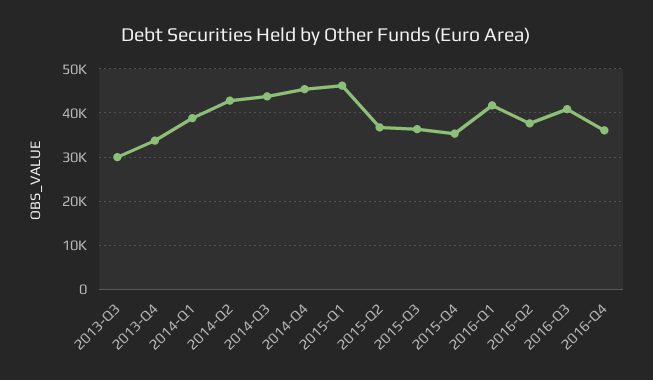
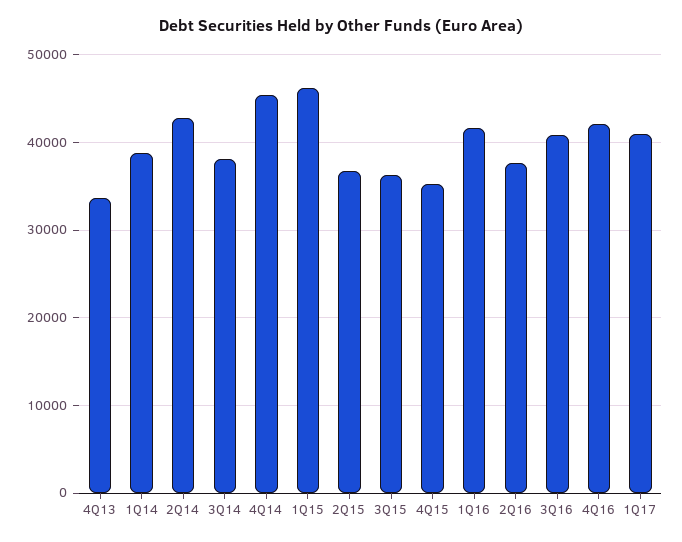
2013-Q3: 30000 -> none
2014-Q3: 44000 -> 38000
2016-Q4: 36000 -> 42000
1Q17: none -> 41000

